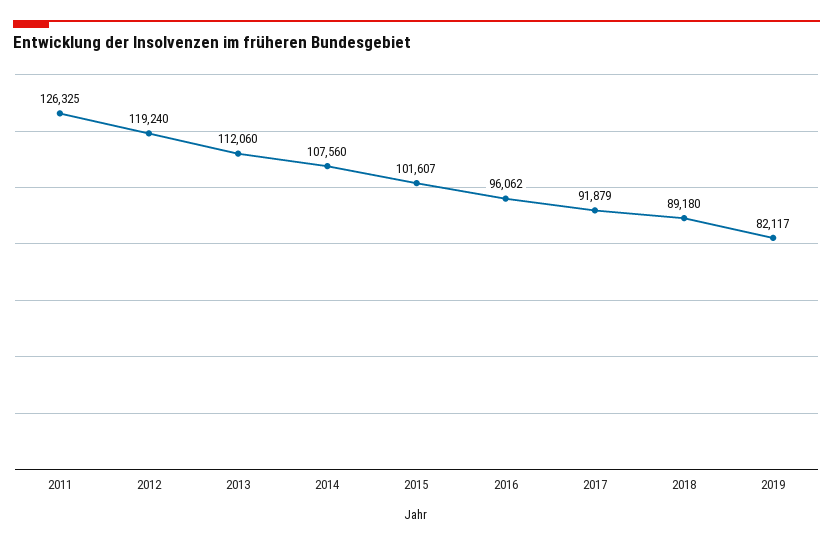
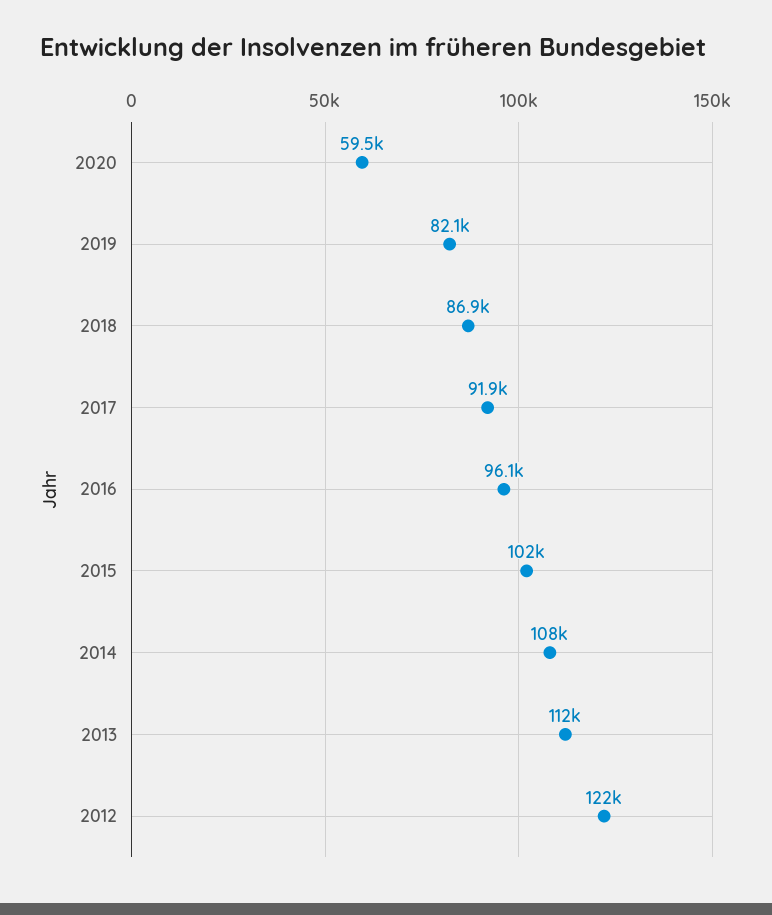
2011: 126325 -> none
2012: 119240 -> 122000
2018: 89180 -> 86900
2020: none -> 59500

